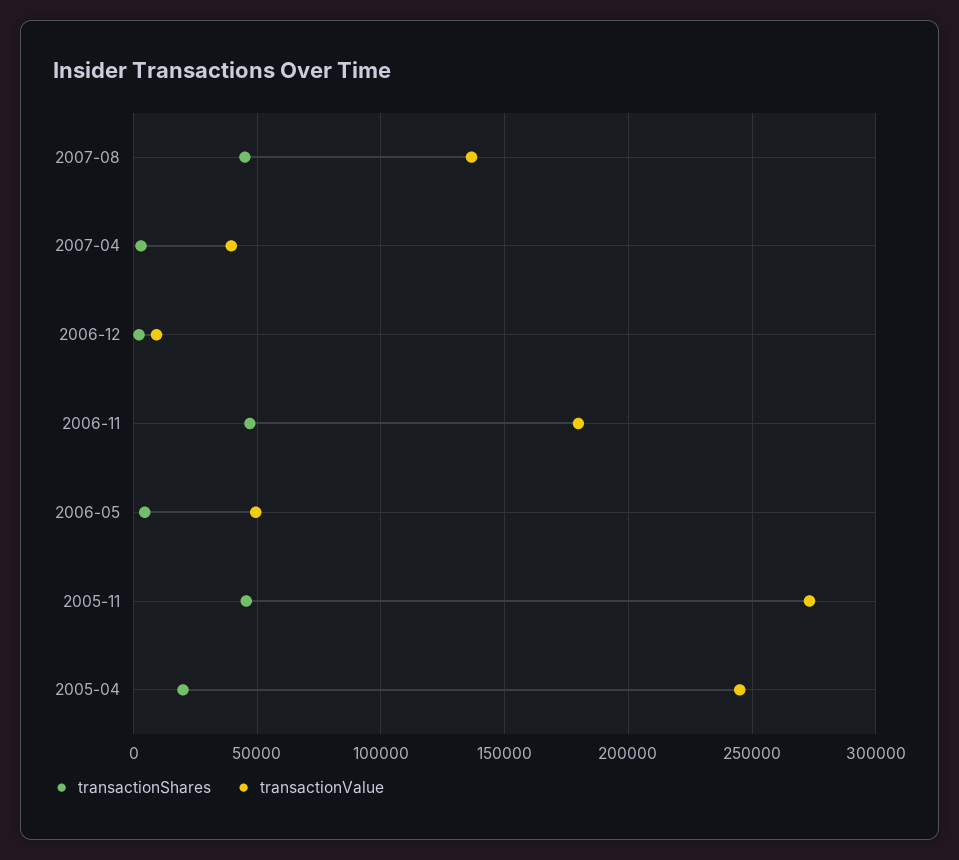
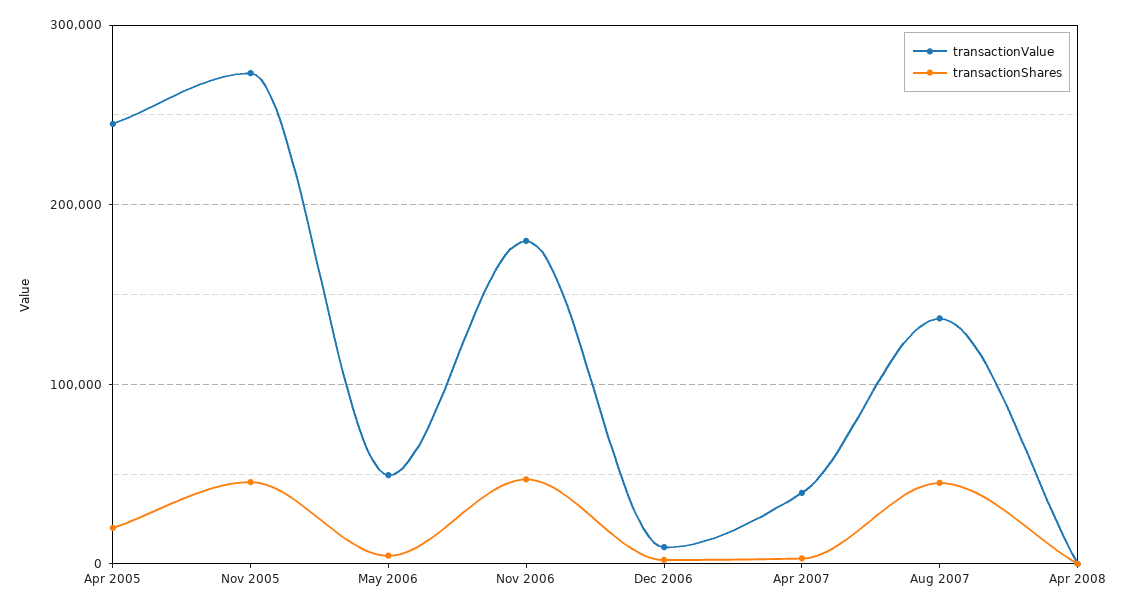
transactionValue, Apr 2008: none -> 0
transactionShares, Apr 2008: none -> 0

